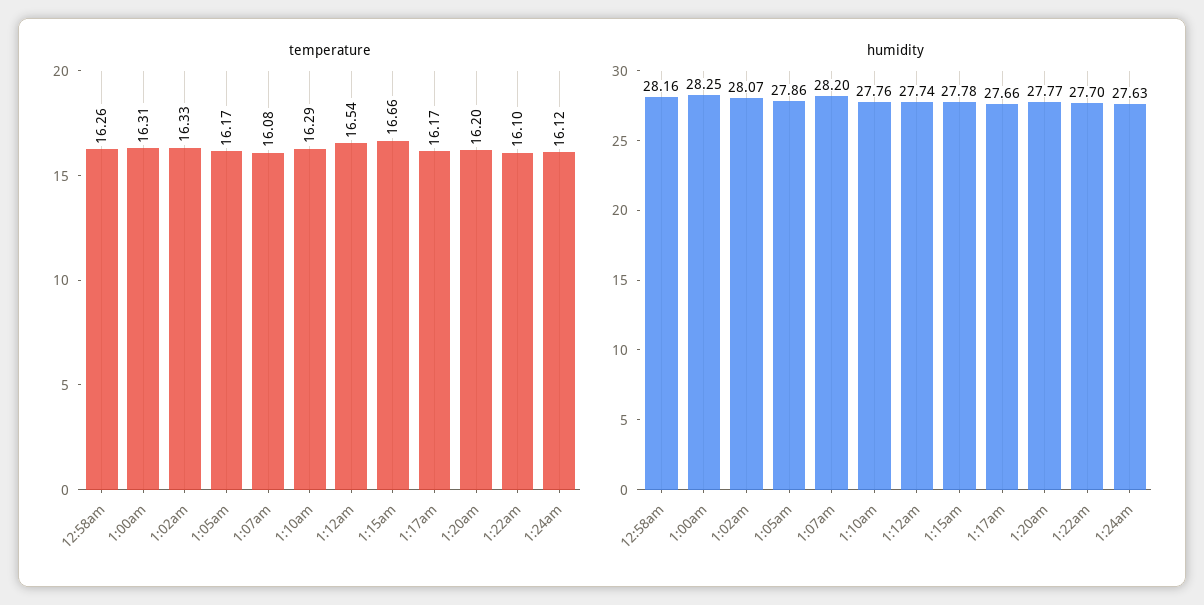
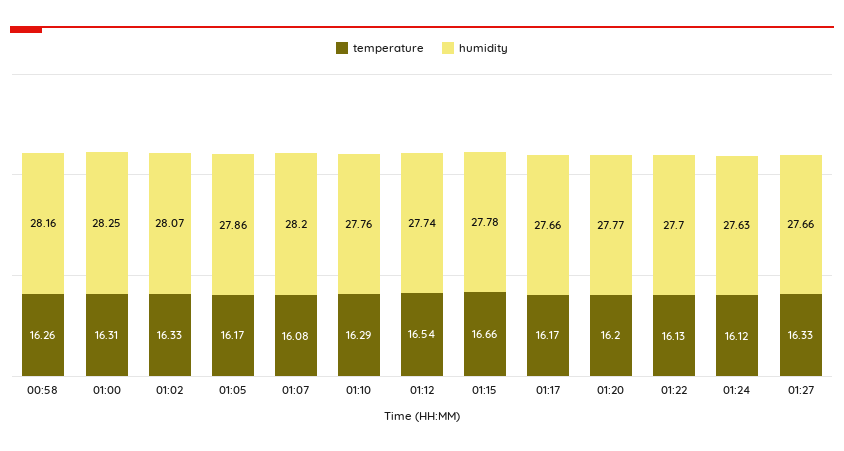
temperature, 1:22am: 16.1 -> 16.13
temperature, 01:27: none -> 16.33
humidity, 01:27: none -> 27.66

